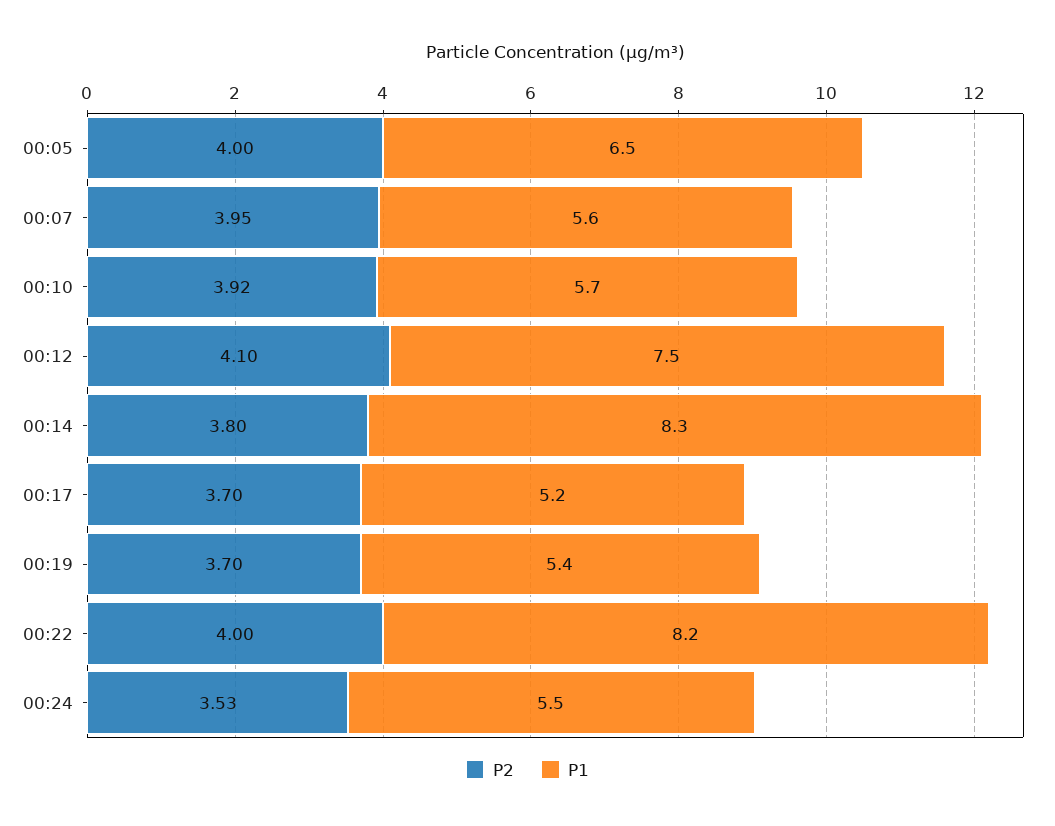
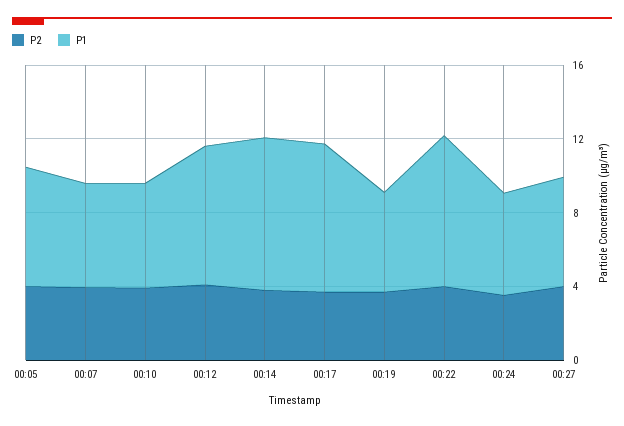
P1, 00:17: 5.2 -> 8
P2, 00:27: none -> 4
P1, 00:27: none -> 6

